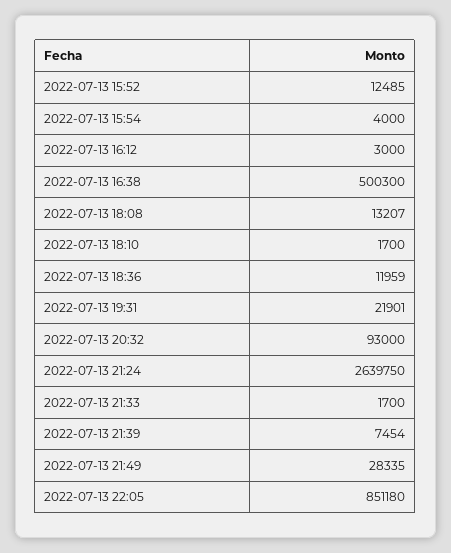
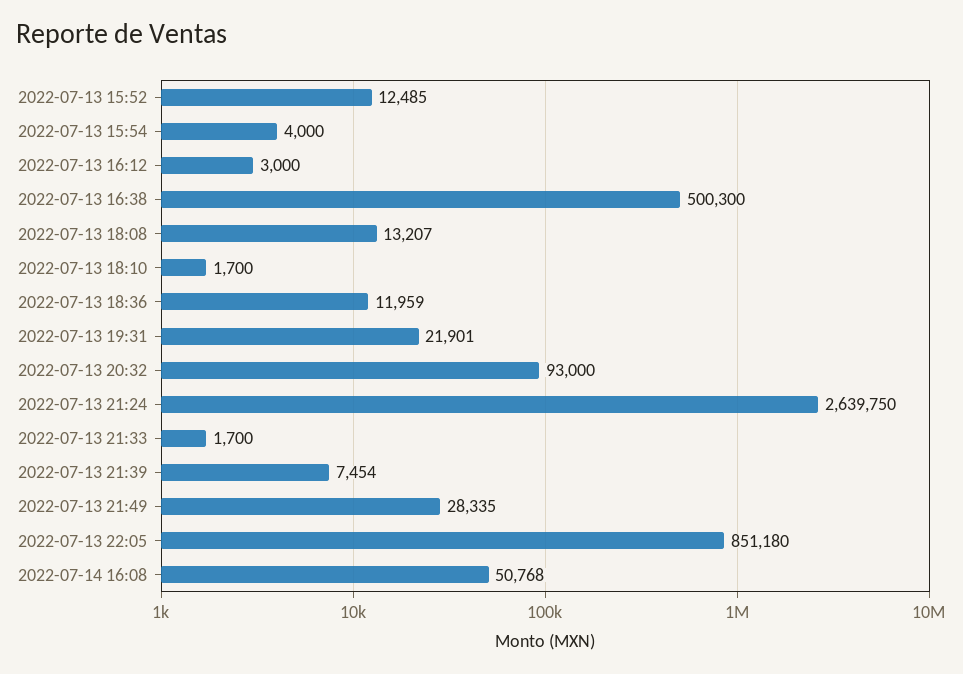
2022-07-14 16:08: none -> 50768

